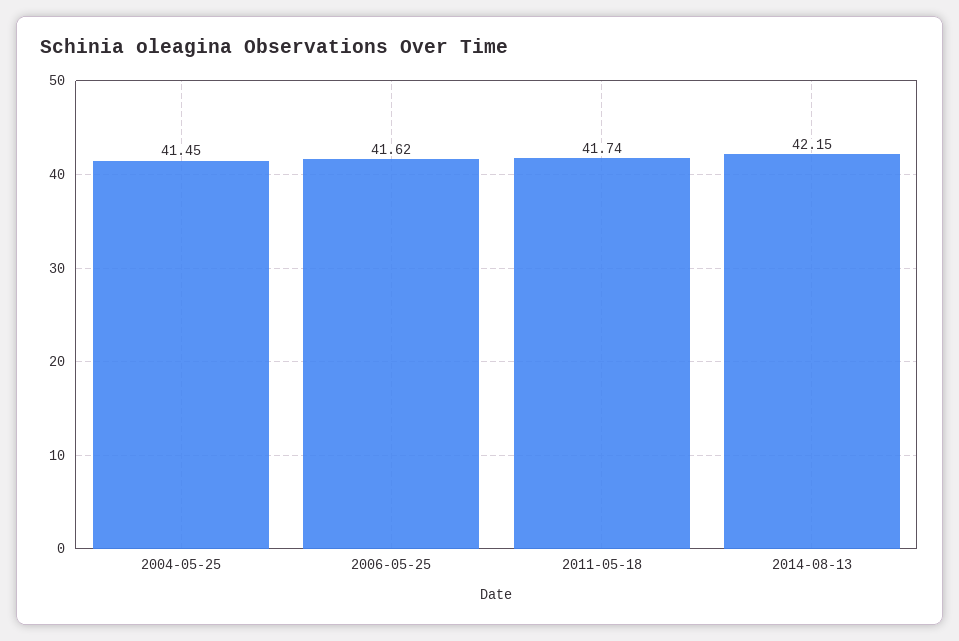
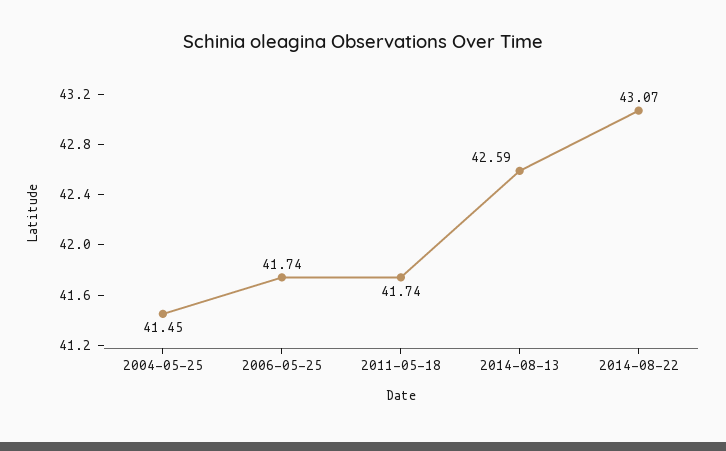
2006-05-25: 41.62 -> 41.74
2014-08-13: 42.15 -> 42.59
2014-08-22: none -> 43.07

